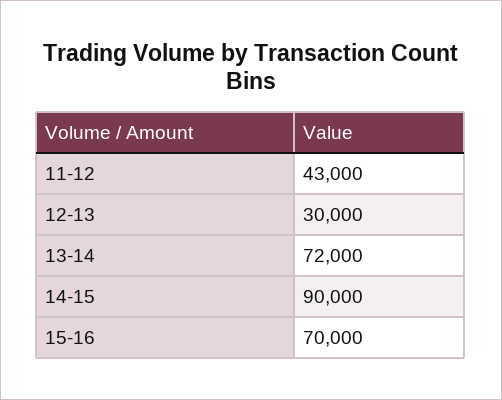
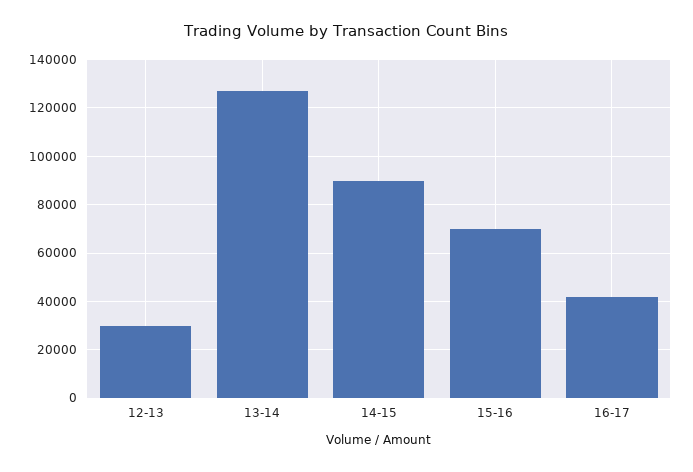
11-12: 43000 -> none
13-14: 72000 -> 127500
16-17: none -> 42500

